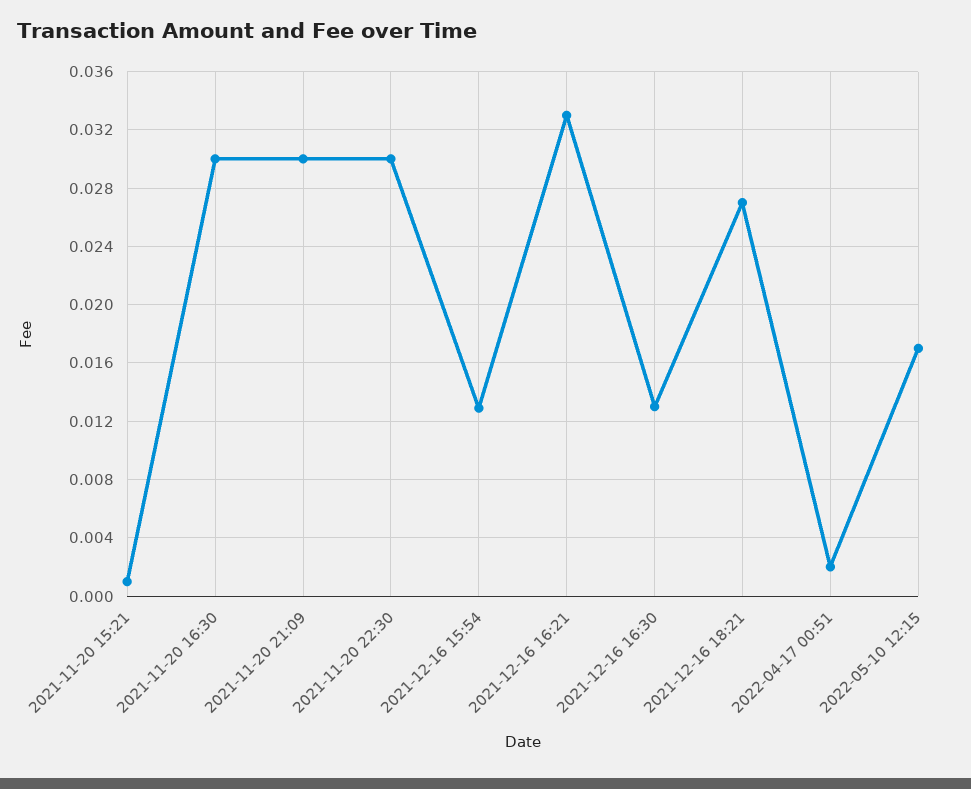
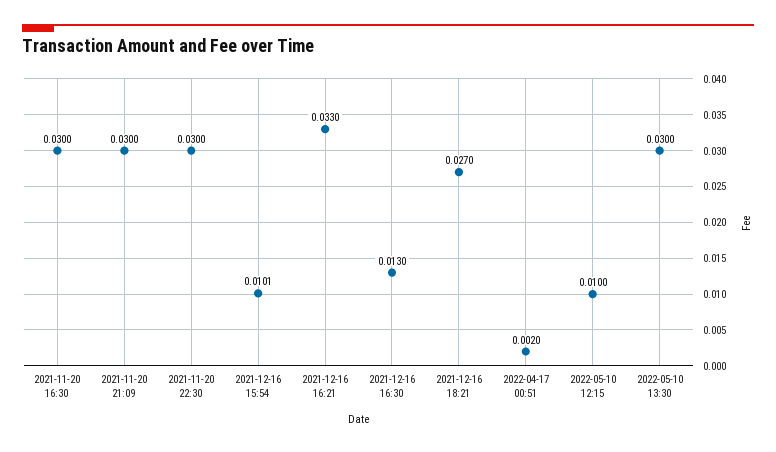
2021-11-20 15:21: 0.001 -> none
2021-12-16 15:54: 0.013 -> 0.0101
2022-05-10 12:15: 0.017 -> 0.01
2022-05-10 13:30: none -> 0.03

